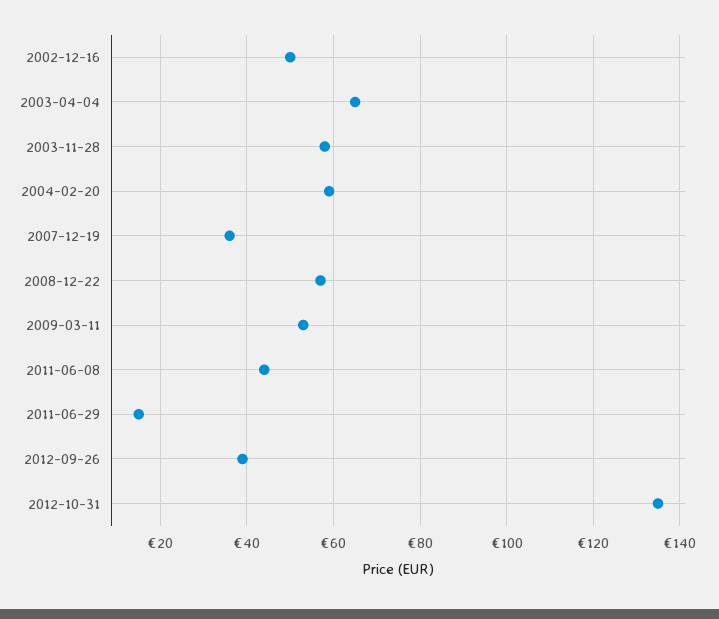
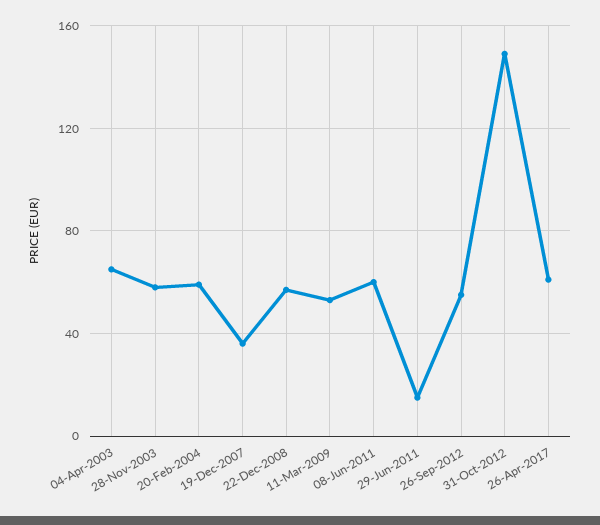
2002-12-16: 50 -> none
2011-06-08: 45 -> 60
2012-09-26: 40 -> 55
2012-10-31: 135 -> 150
26-Apr-2017: none -> 60

